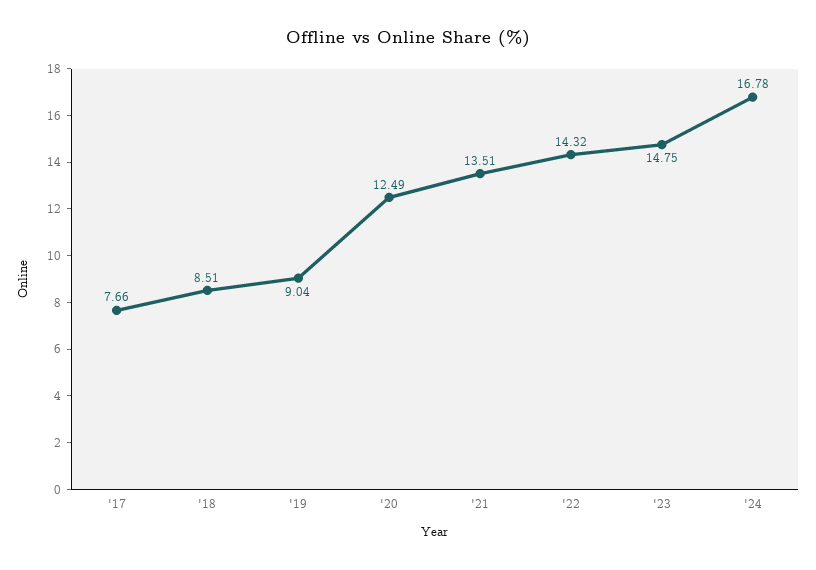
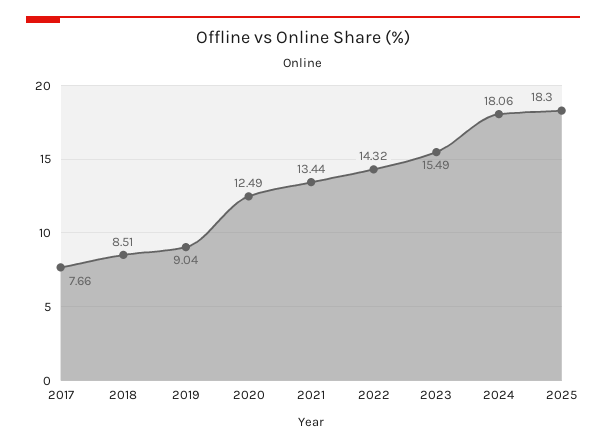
'21: 13.51 -> 13.44
'23: 14.75 -> 15.49
'24: 16.78 -> 18.06
2025: none -> 18.3

